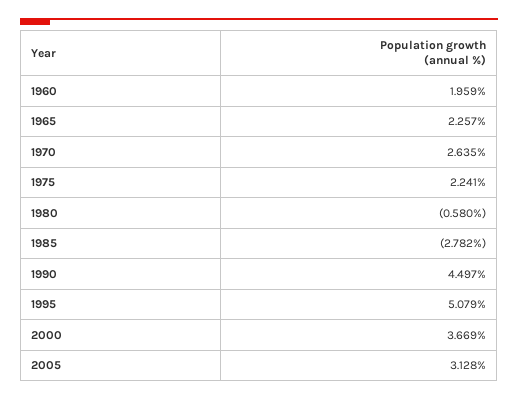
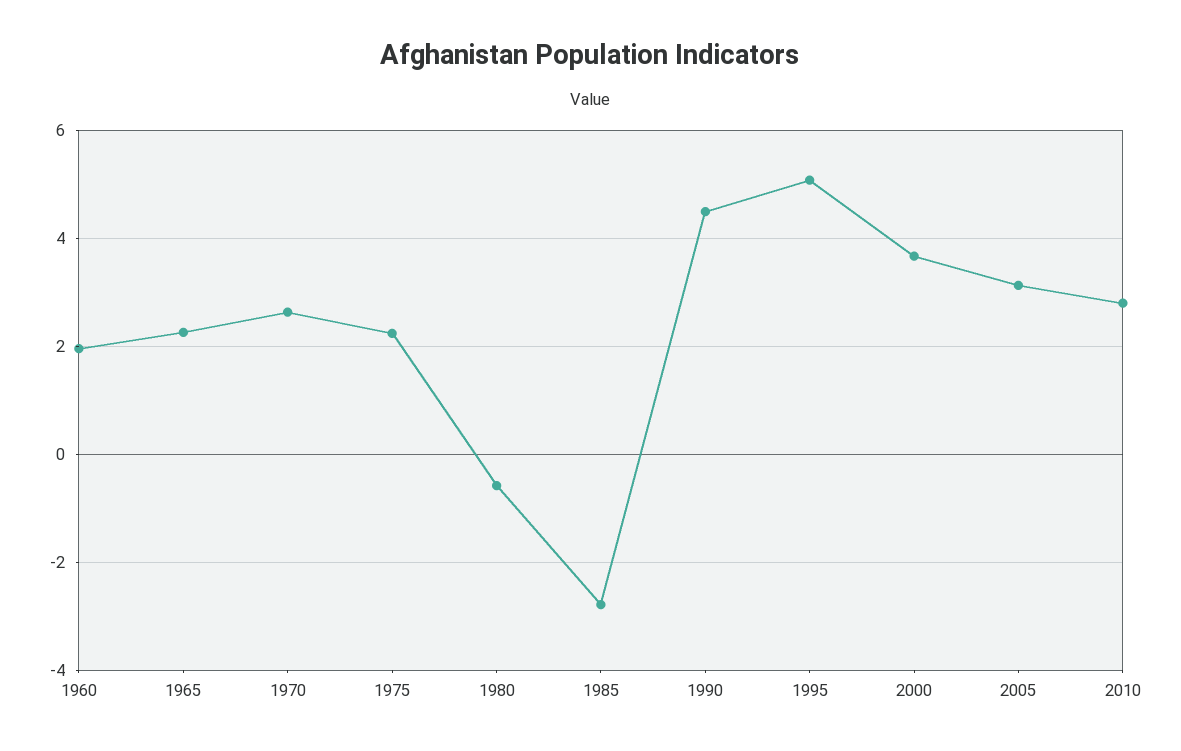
2010: none -> 2.8

